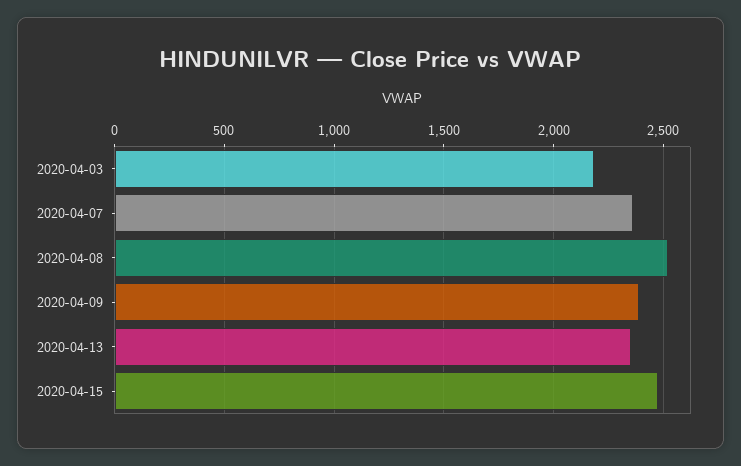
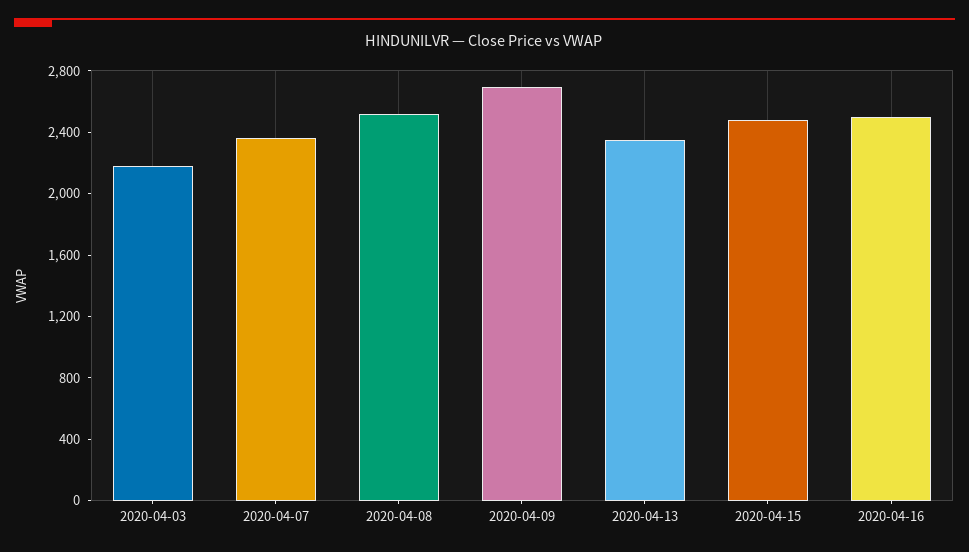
2020-04-09: 2400 -> 2700
2020-04-16: none -> 2500

